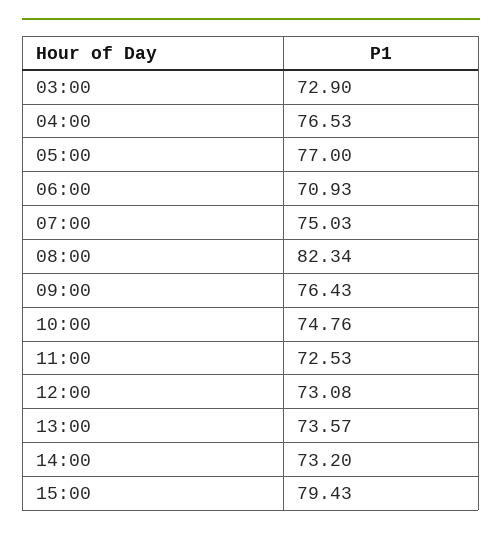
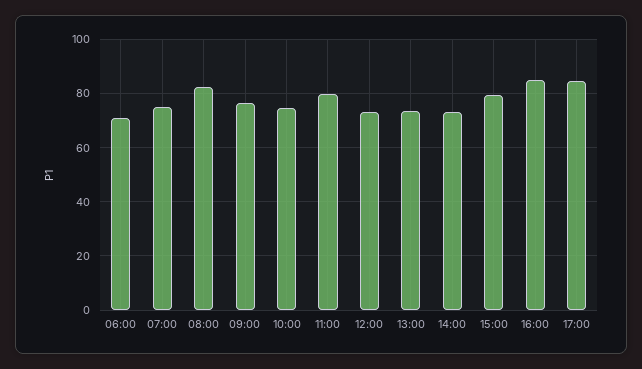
03:00: 72.9 -> none
04:00: 76.53 -> none
05:00: 77 -> none
11:00: 72.53 -> 80
16:00: none -> 85
17:00: none -> 85

